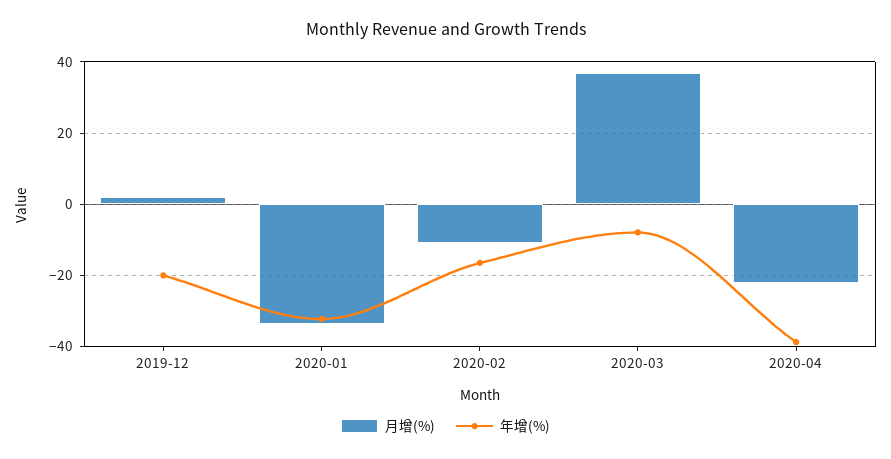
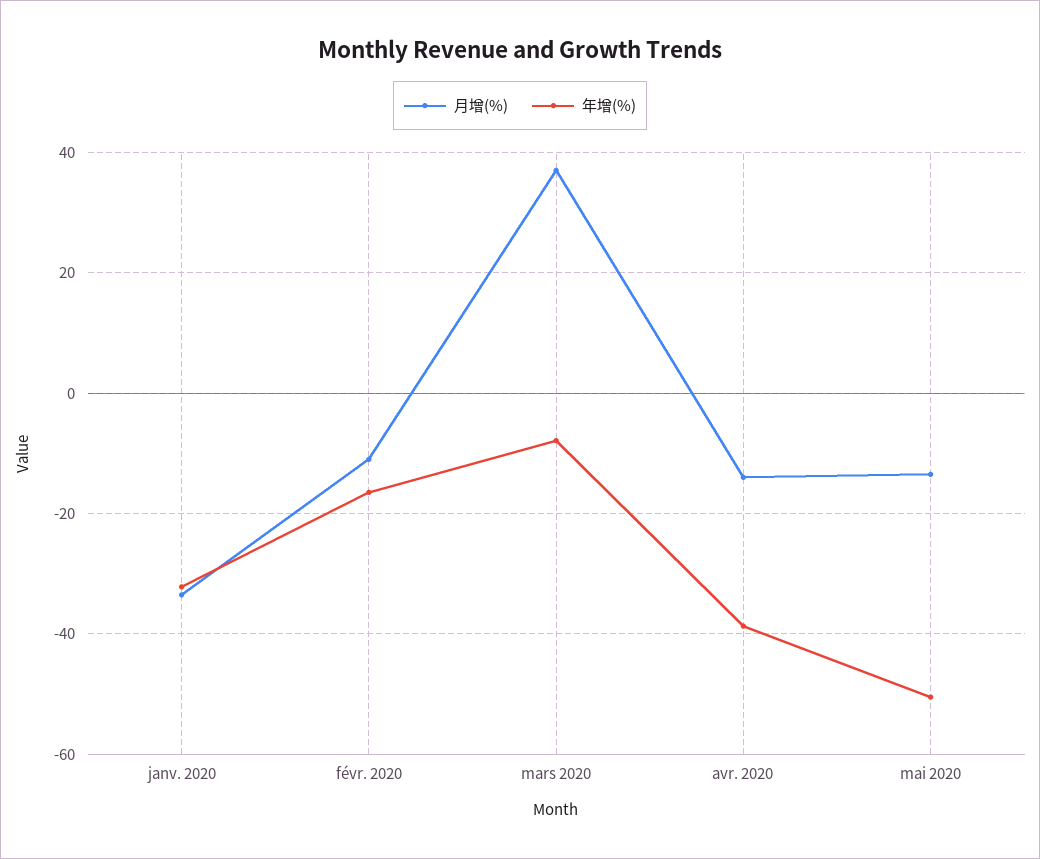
月增(%), 2019-12: 2 -> none
年增(%), 2019-12: -20 -> none
月增(%), 2020-04: -22 -> -14
月增(%), mai 2020: none -> -14
年增(%), mai 2020: none -> -50

